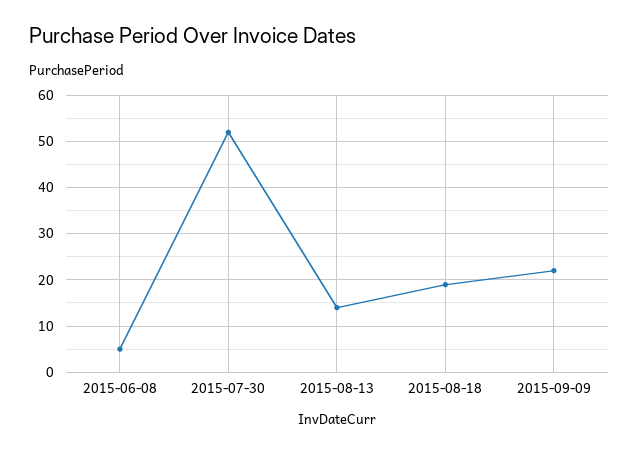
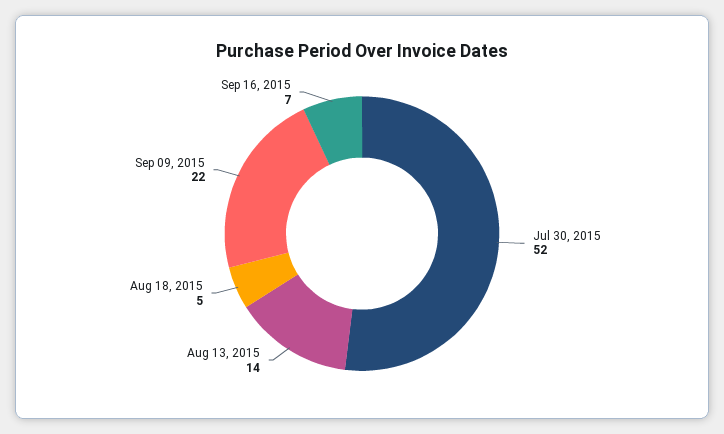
2015-06-08: 5 -> none
2015-08-18: 20 -> 5
Sep 16, 2015: none -> 7

